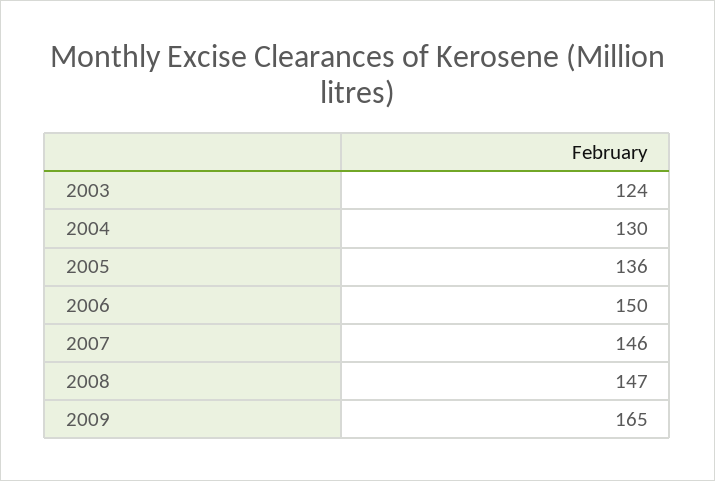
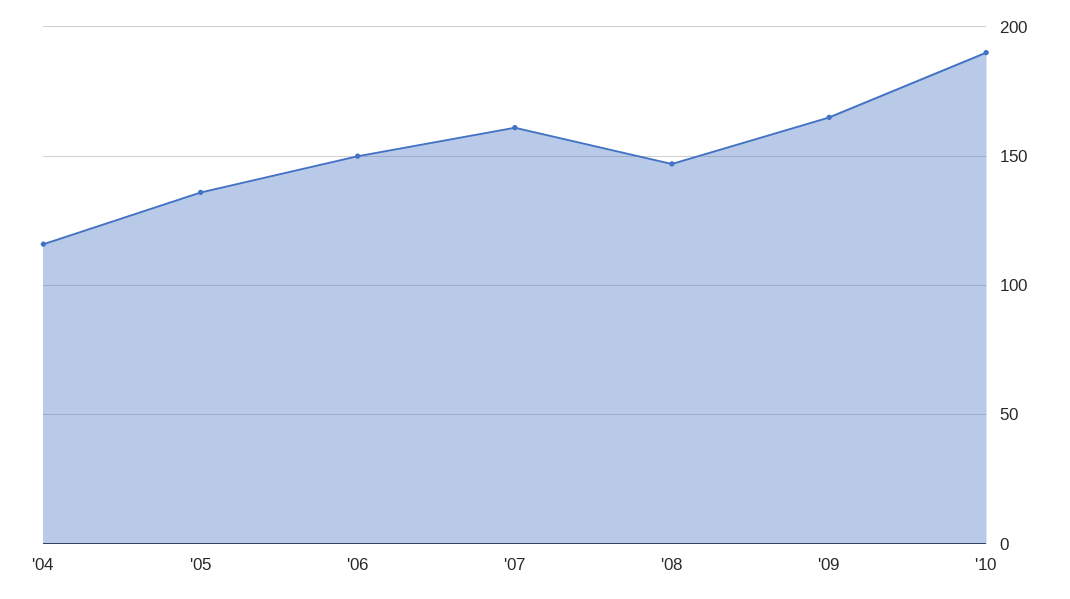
2003: 124 -> none
2004: 130 -> 115
2007: 146 -> 160
'10: none -> 190

